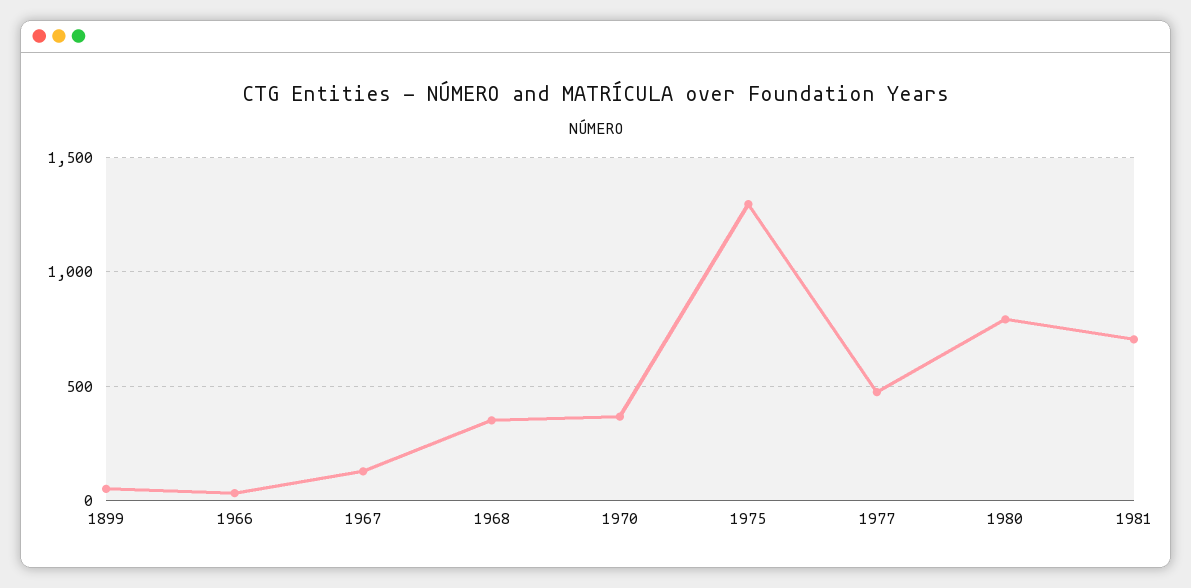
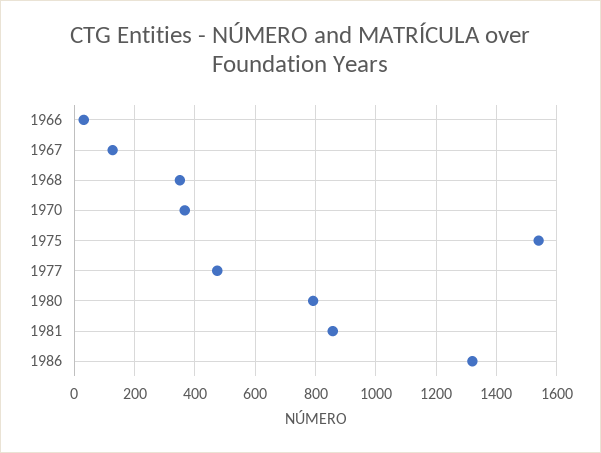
1899: 50 -> none
1975: 1300 -> 1540
1981: 700 -> 860
1986: none -> 1320

